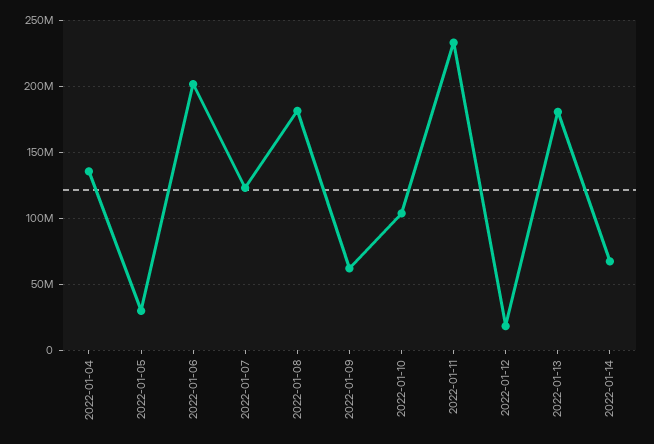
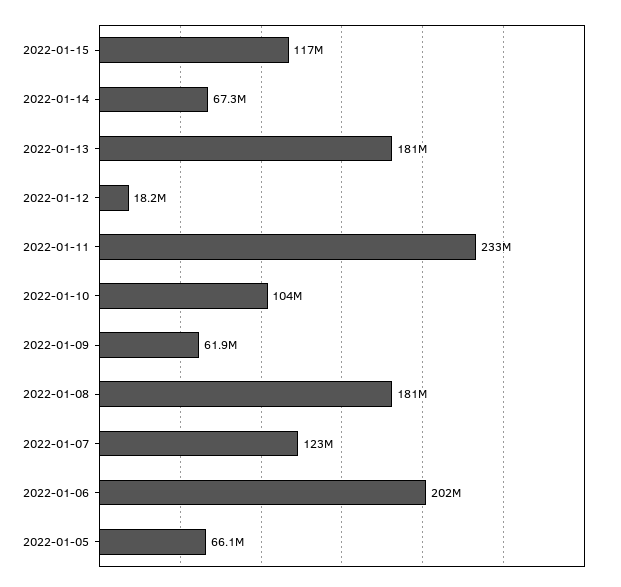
2022-01-04: 135000000 -> none
2022-01-05: 30000000 -> 66100000
2022-01-15: none -> 117000000

